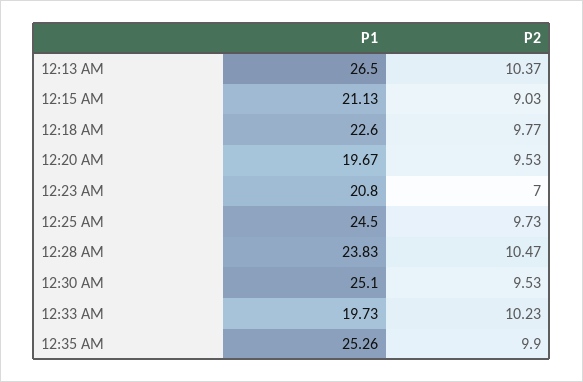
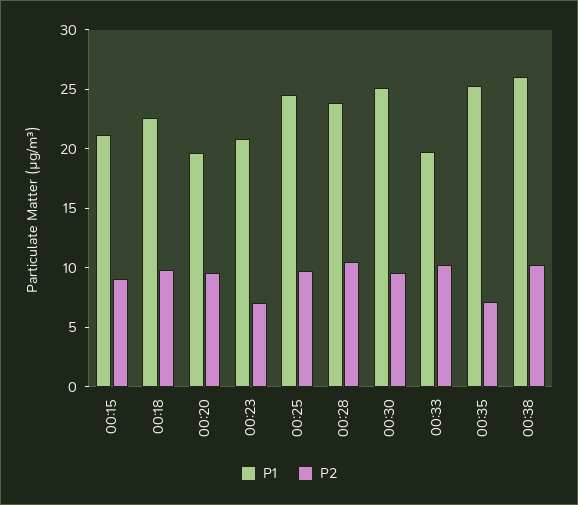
P1, 12:13 AM: 26.5 -> none
P2, 12:13 AM: 10.37 -> none
P2, 12:35 AM: 9.9 -> 7
P1, 00:38: none -> 26
P2, 00:38: none -> 10

